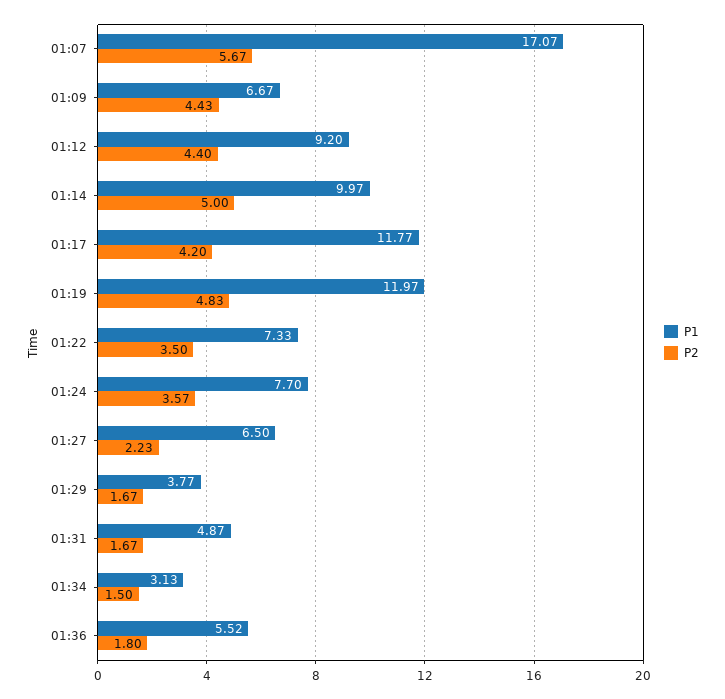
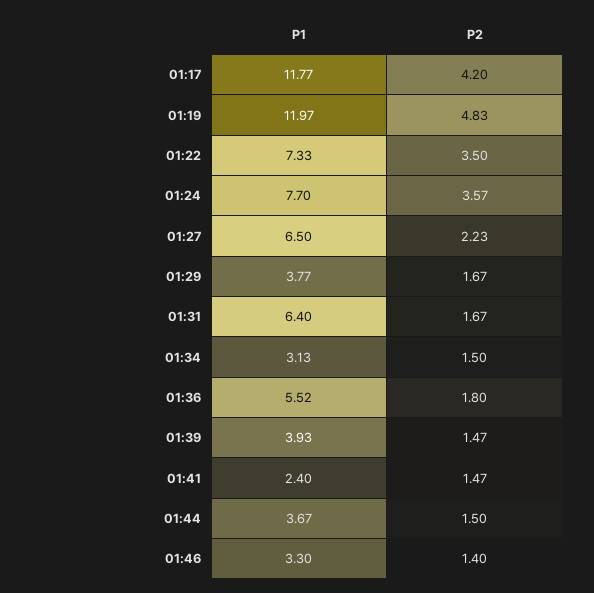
P1, 01:07: 17.07 -> none
P2, 01:07: 5.67 -> none
P1, 01:09: 6.67 -> none
P2, 01:09: 4.43 -> none
P1, 01:12: 9.2 -> none
P2, 01:12: 4.4 -> none
P1, 01:14: 9.97 -> none
P2, 01:14: 5 -> none
P1, 01:31: 4.87 -> 6.4
P1, 01:39: none -> 3.93
P2, 01:39: none -> 1.47
P1, 01:41: none -> 2.4
P2, 01:41: none -> 1.47
P1, 01:44: none -> 3.67
P2, 01:44: none -> 1.5
P1, 01:46: none -> 3.3
P2, 01:46: none -> 1.4

